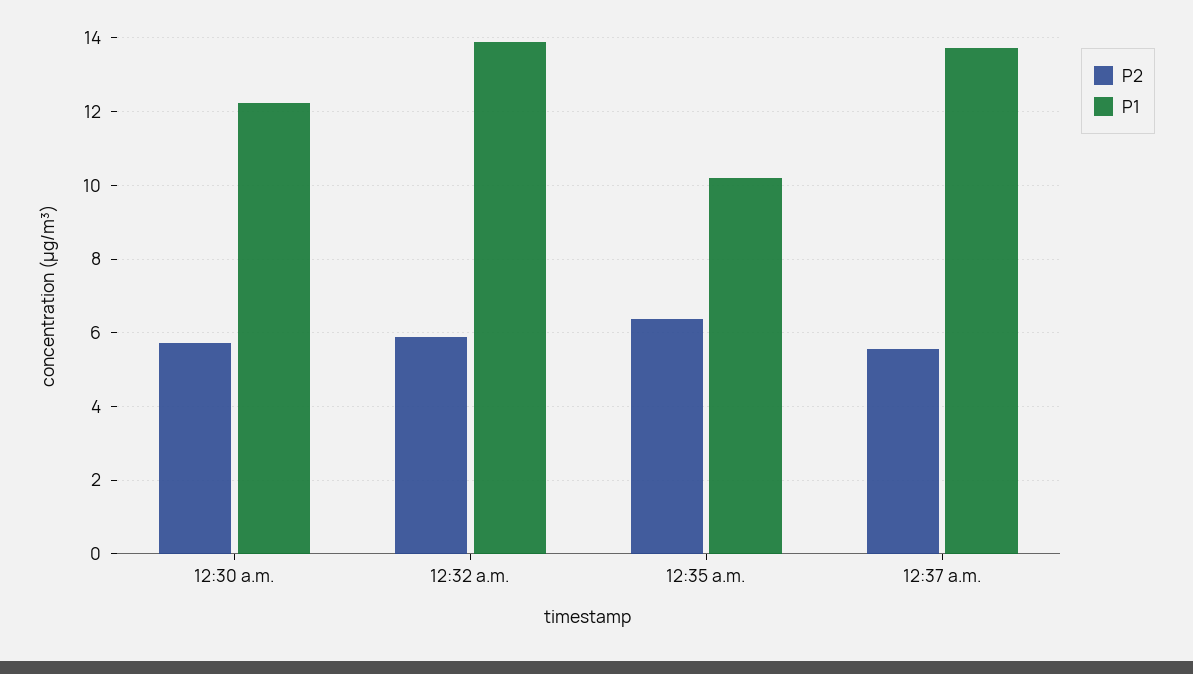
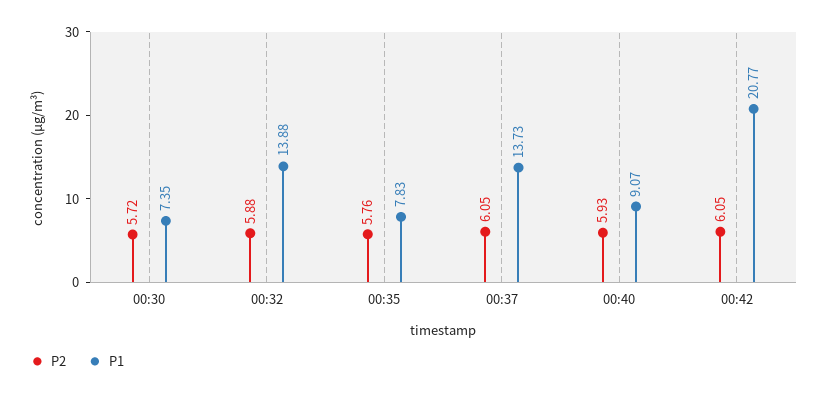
P1, 12:30 a.m.: 12.2 -> 7.35
P2, 12:35 a.m.: 6.4 -> 5.76
P1, 12:35 a.m.: 10.2 -> 7.83
P2, 12:37 a.m.: 5.6 -> 6.05
P2, 00:40: none -> 5.93
P1, 00:40: none -> 9.07
P2, 00:42: none -> 6.05
P1, 00:42: none -> 20.77

